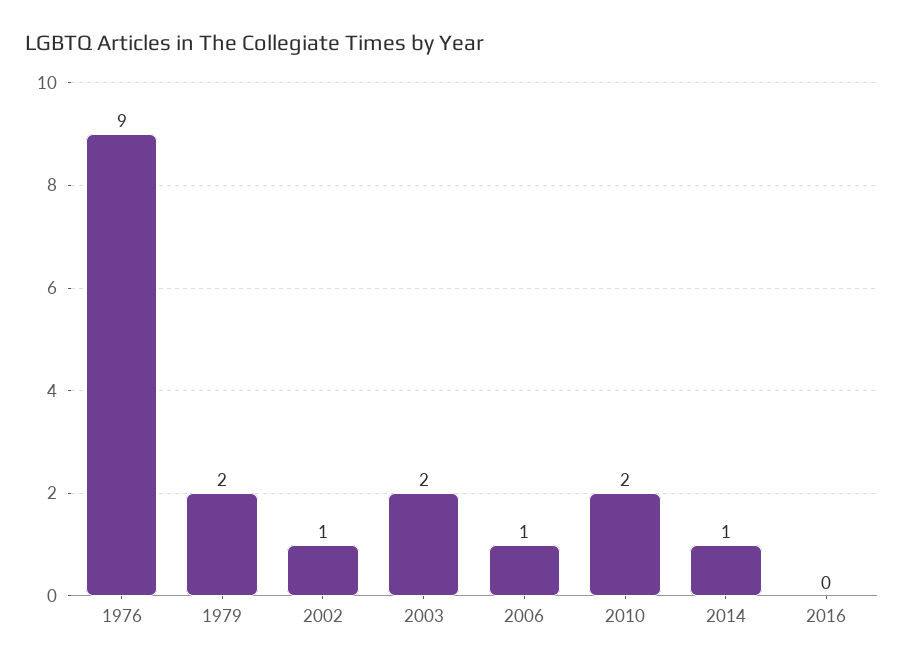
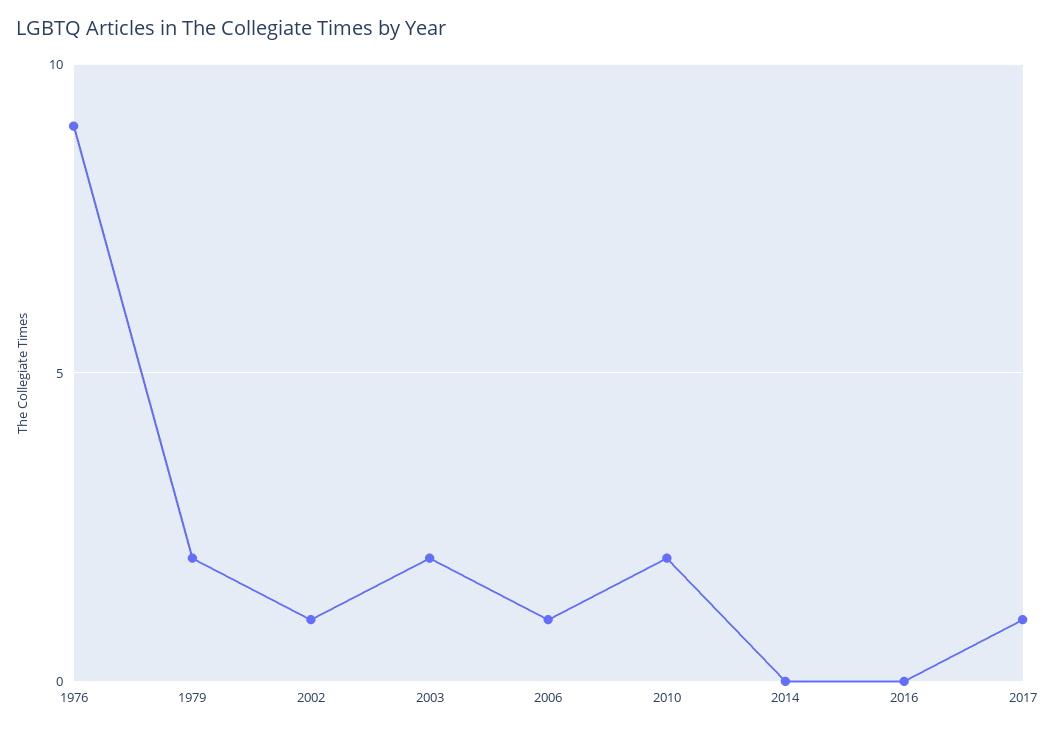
2014: 1 -> 0
2017: none -> 1

